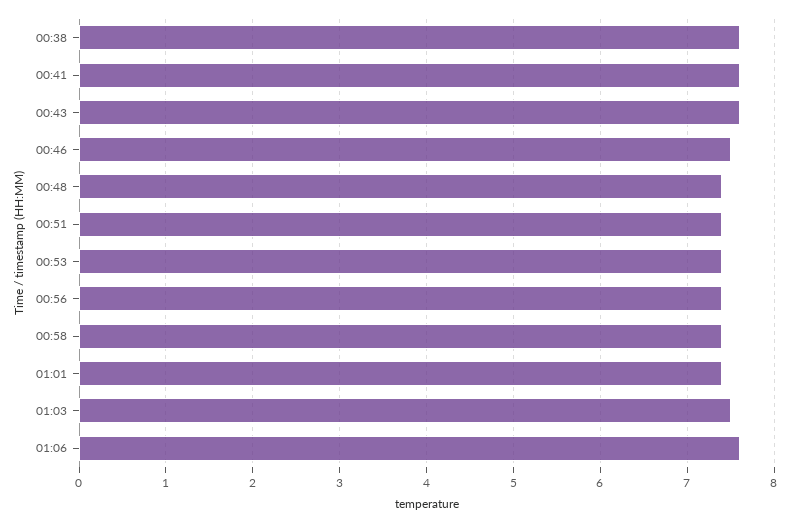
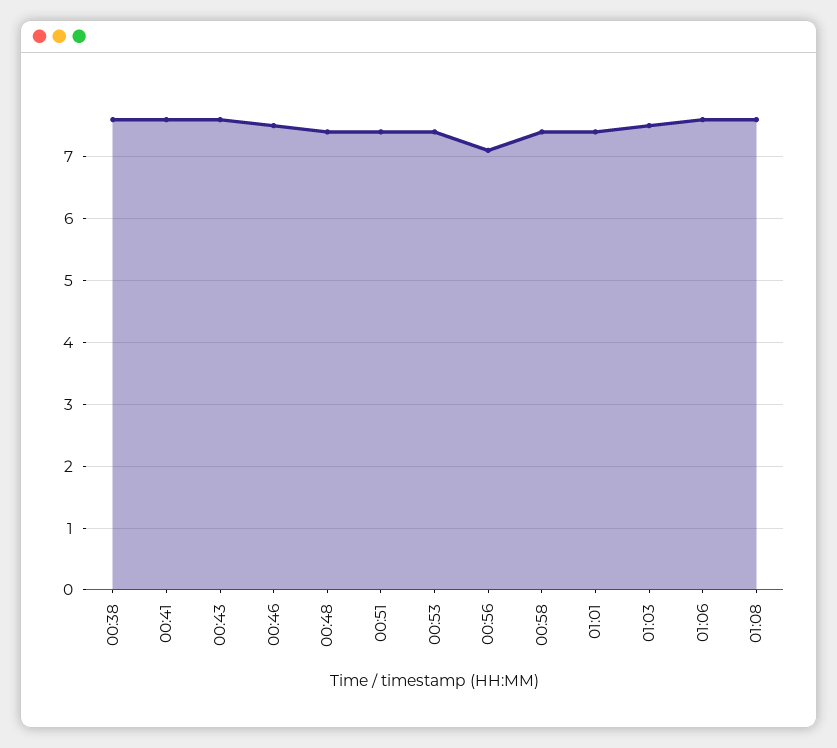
00:56: 7.4 -> 7.1
01:08: none -> 7.6

